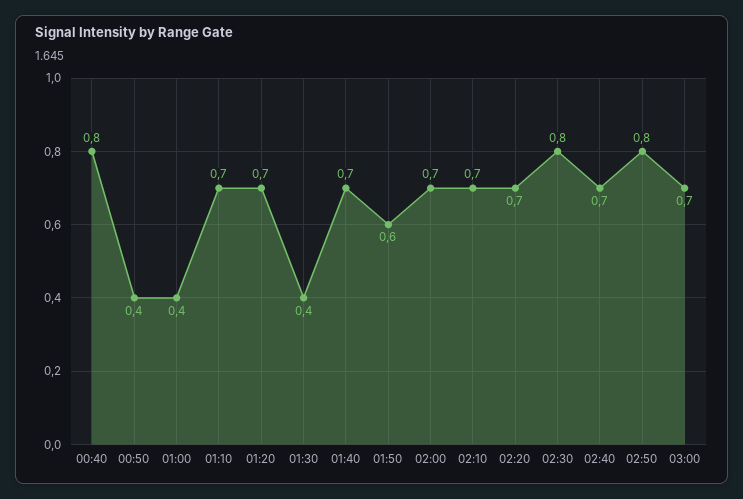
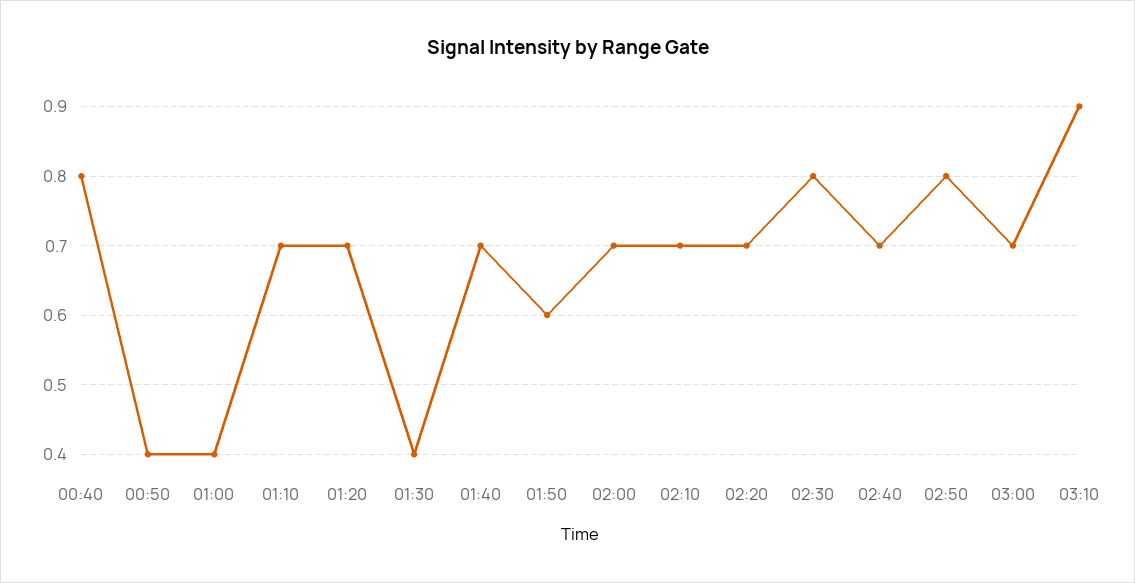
03:10: none -> 0.9

